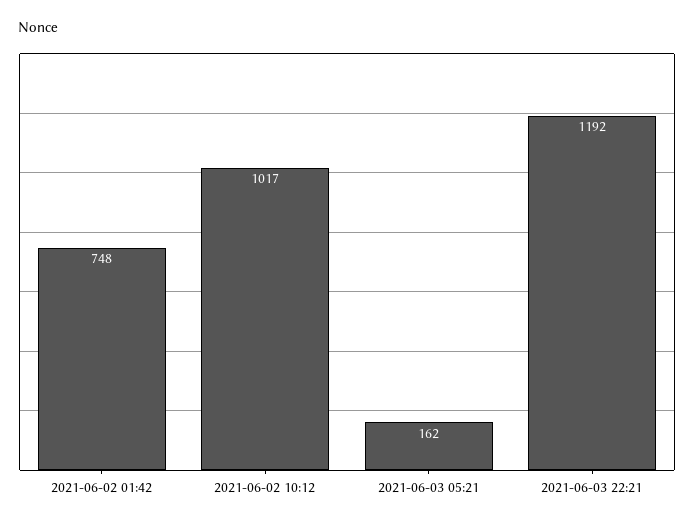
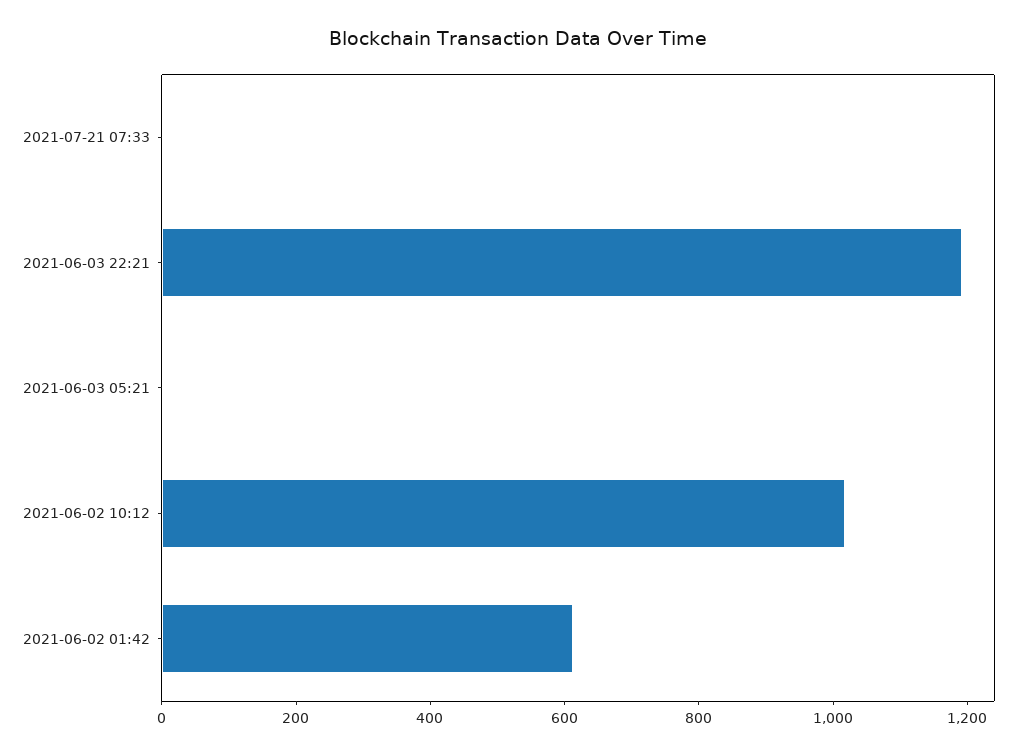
2021-06-02 01:42: 748 -> 600
2021-06-03 05:21: 162 -> 0
2021-07-21 07:33: none -> 0

